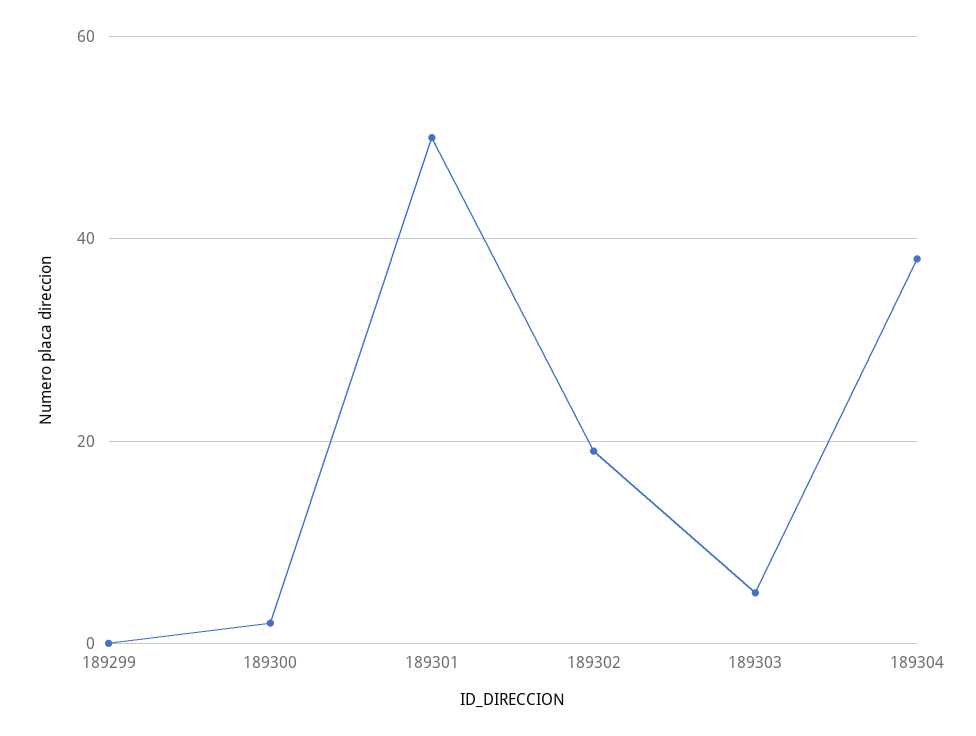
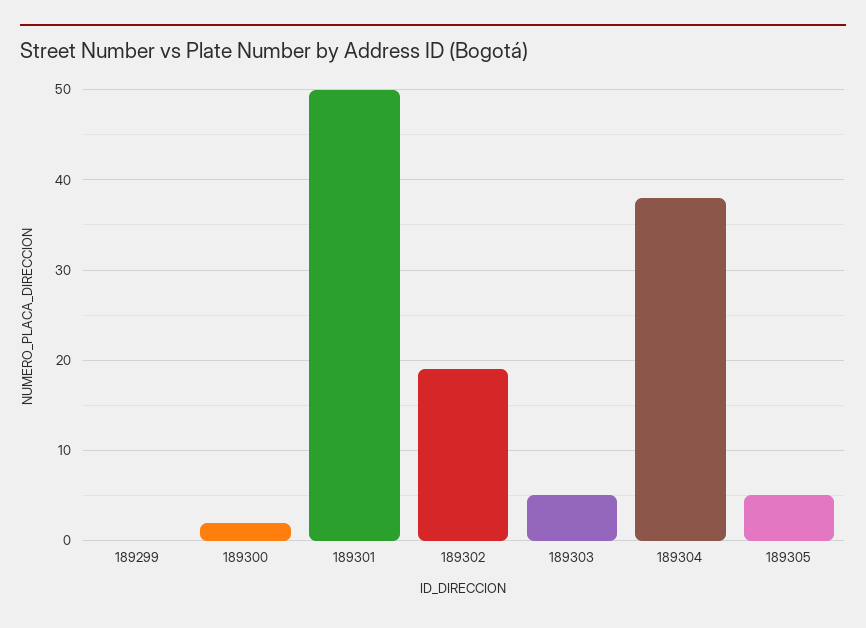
189305: none -> 5

